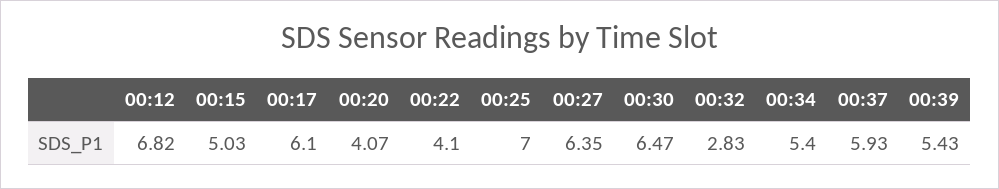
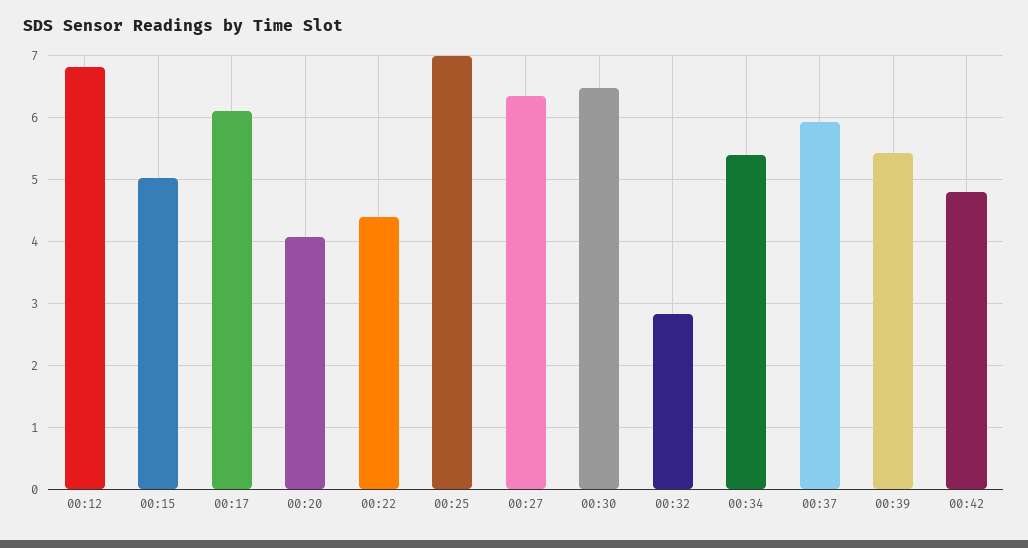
00:22: 4.1 -> 4.4
00:42: none -> 4.8

